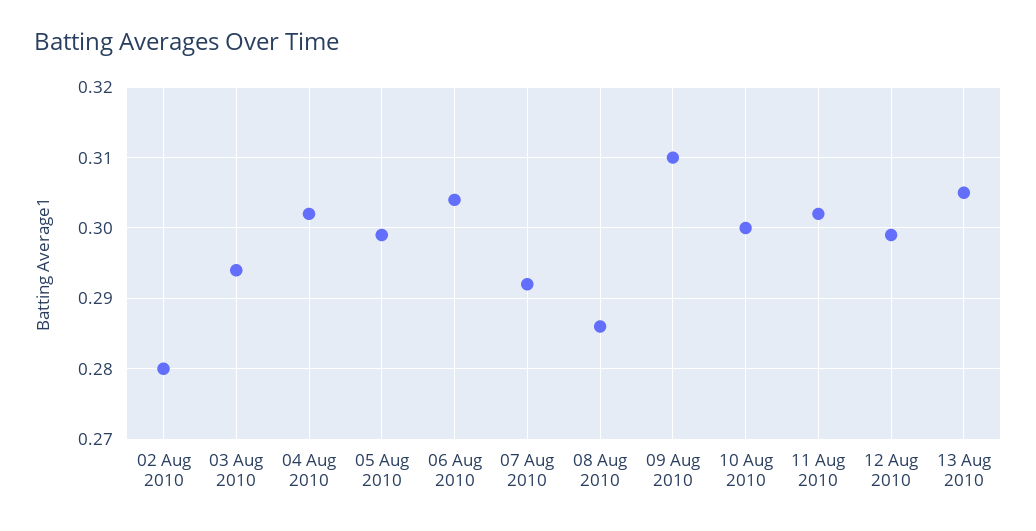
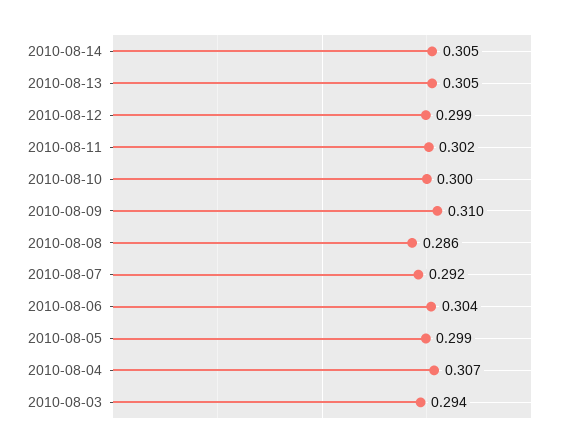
02 Aug 2010: 0.28 -> none
04 Aug 2010: 0.302 -> 0.307
2010-08-14: none -> 0.305

